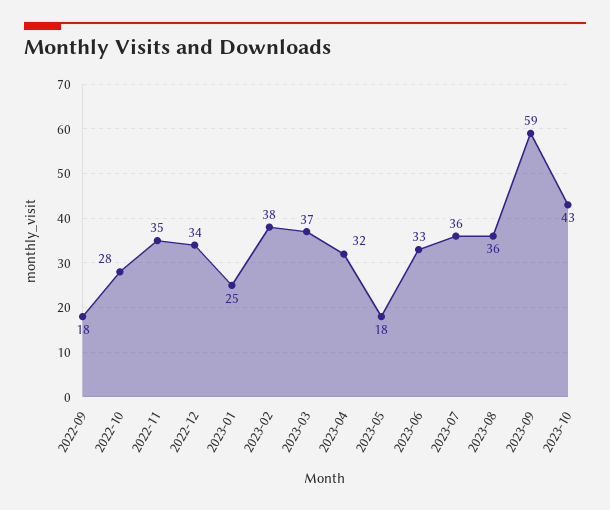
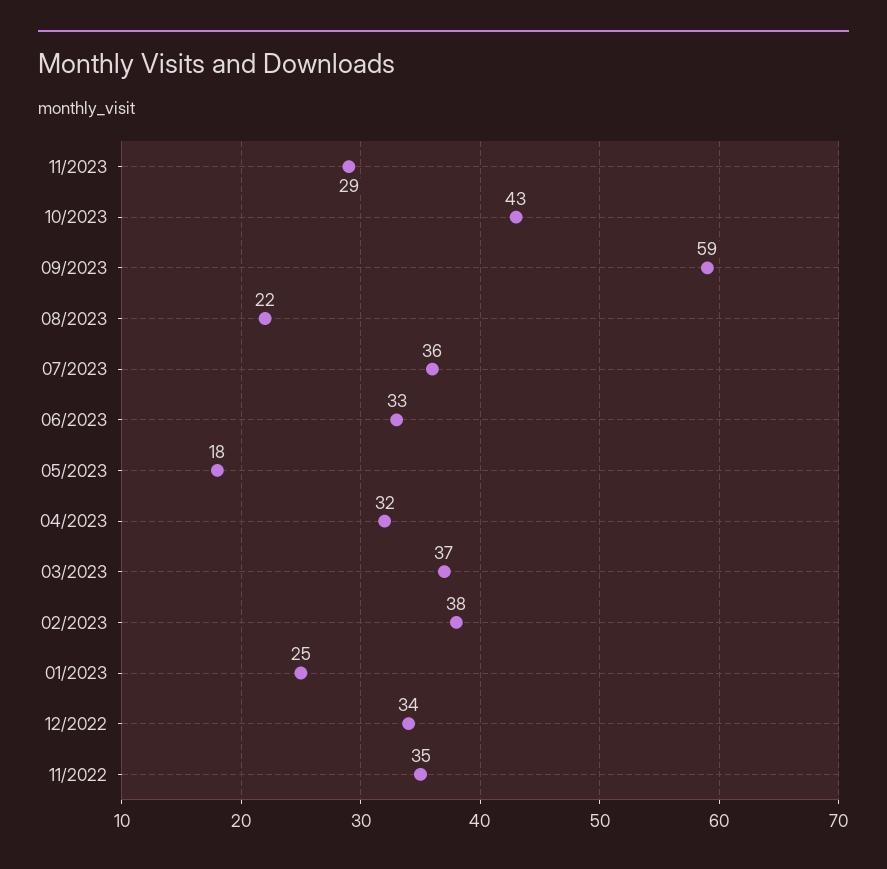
2022-09: 18 -> none
2022-10: 28 -> none
2023-08: 36 -> 22
11/2023: none -> 29

